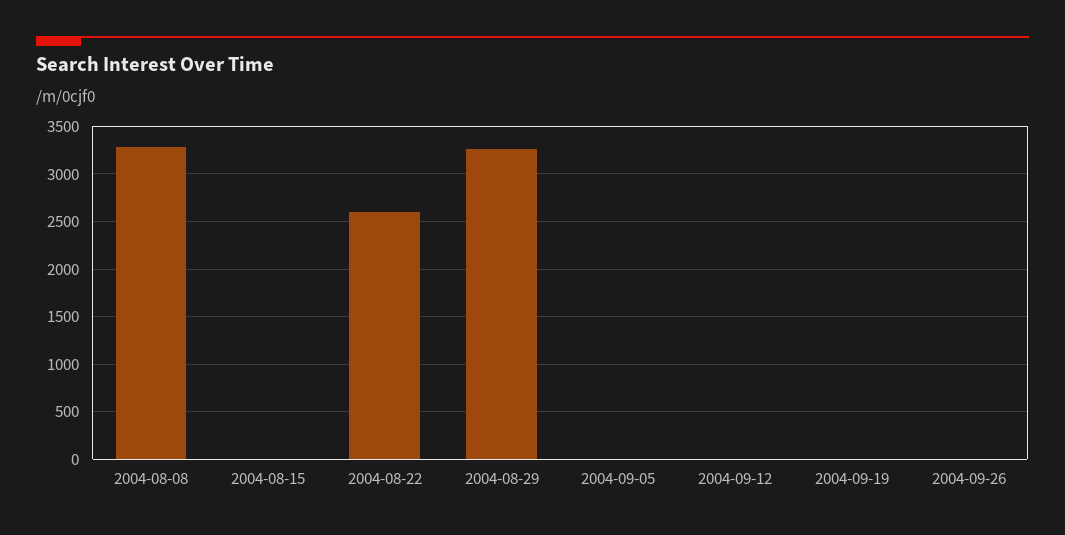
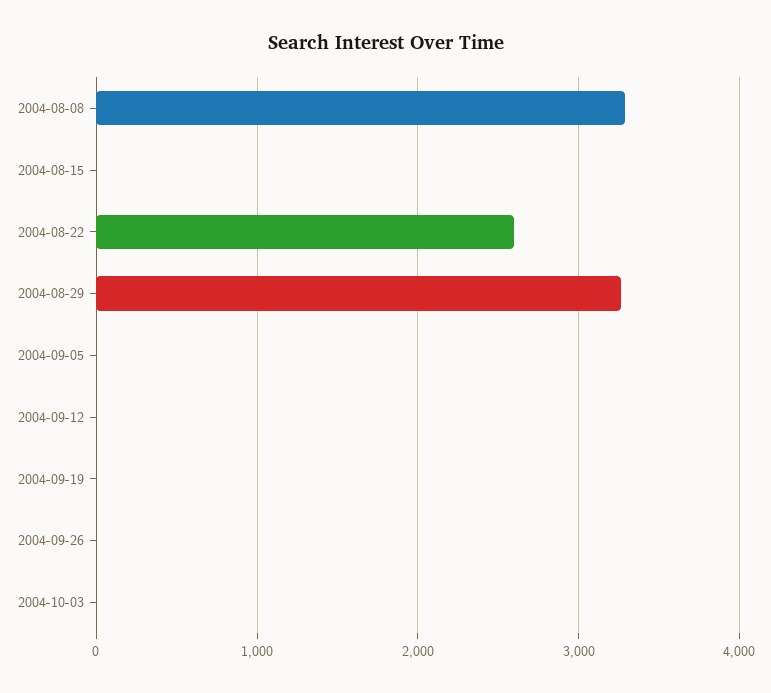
2004-10-03: none -> 0

